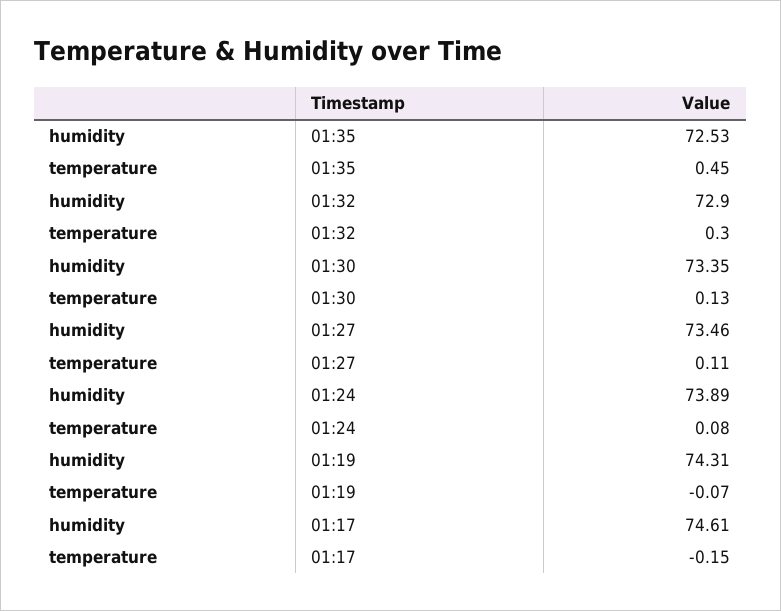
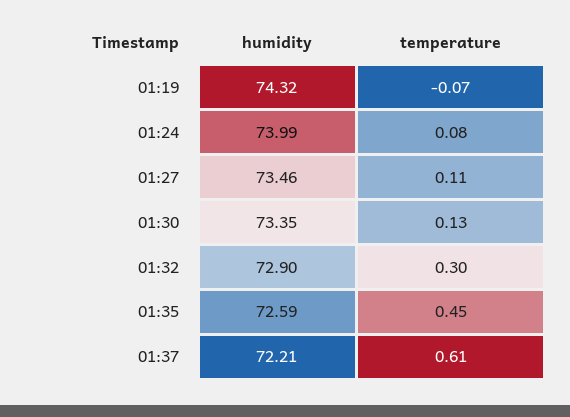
humidity, 01:35: 72.53 -> 72.59
humidity, 01:24: 73.89 -> 73.99
humidity, 01:19: 74.31 -> 74.32
humidity, 01:17: 74.61 -> none
temperature, 01:17: -0.15 -> none
humidity, 01:37: none -> 72.21
temperature, 01:37: none -> 0.61

